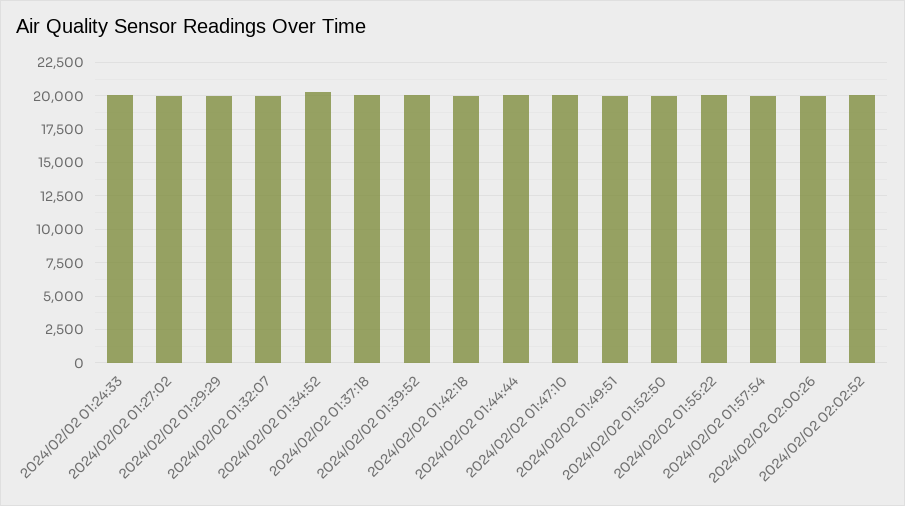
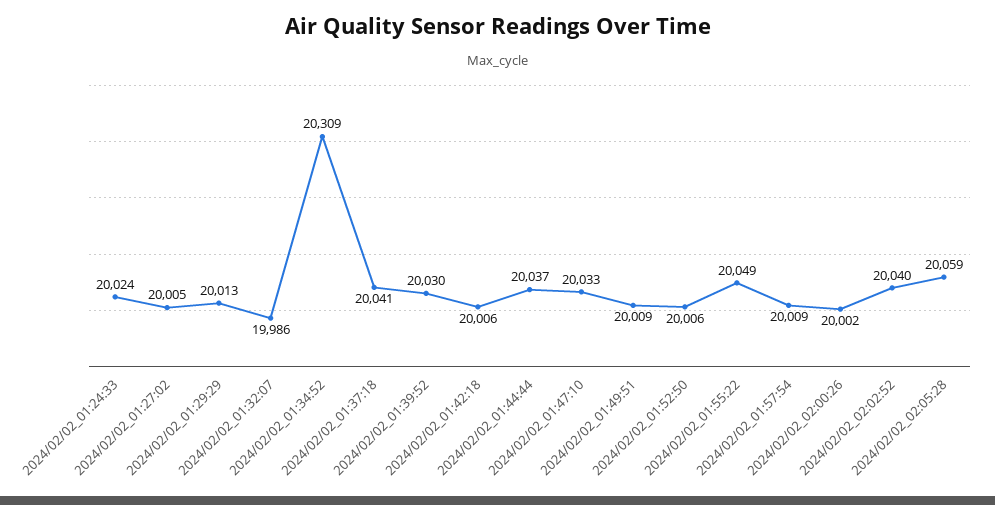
2024/02/02_02:05:28: none -> 20059

